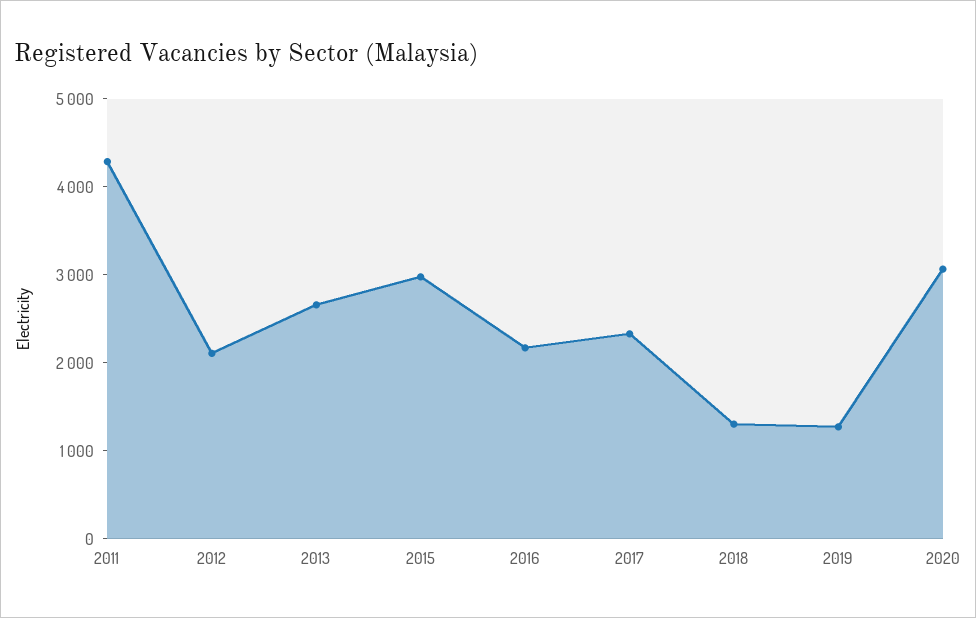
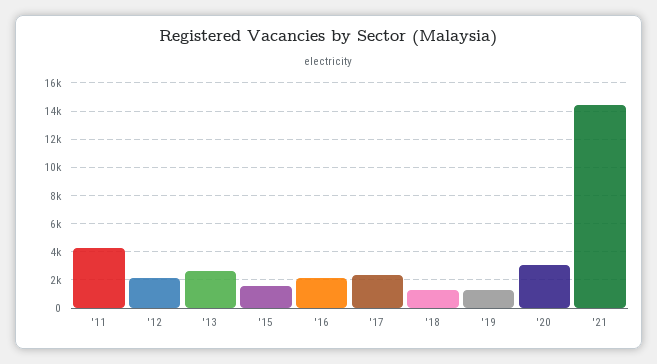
2015: 3000 -> 1500
'21: none -> 14500

